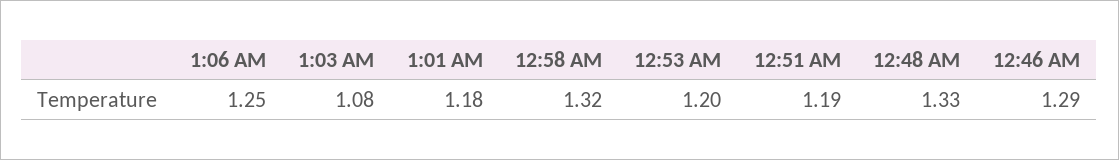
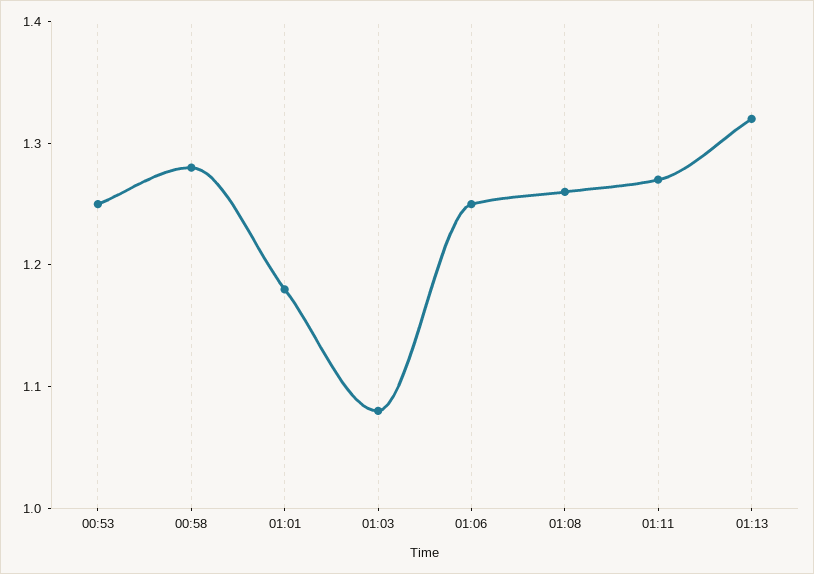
12:58 AM: 1.32 -> 1.28
12:53 AM: 1.2 -> 1.25
12:51 AM: 1.19 -> none
12:48 AM: 1.33 -> none
12:46 AM: 1.29 -> none
01:08: none -> 1.26
01:11: none -> 1.27
01:13: none -> 1.32

